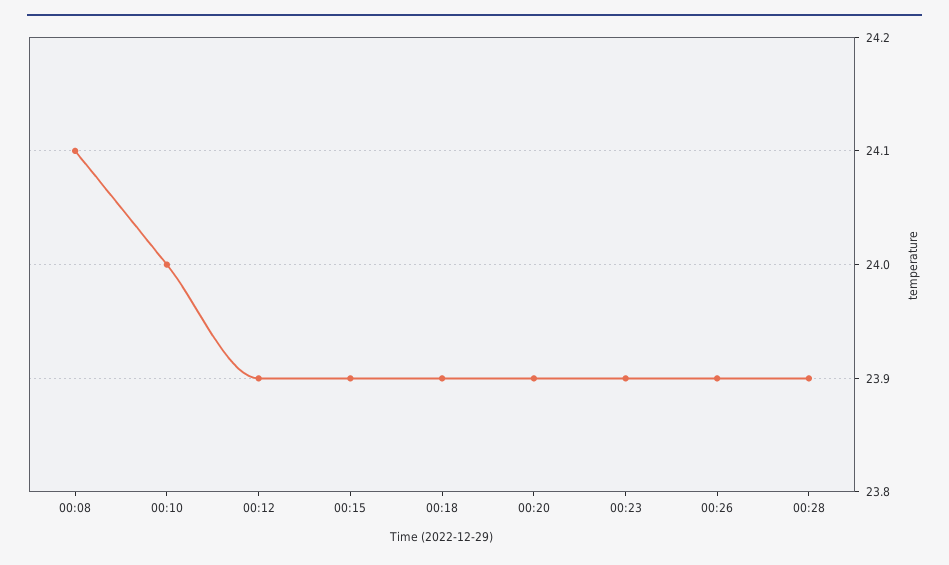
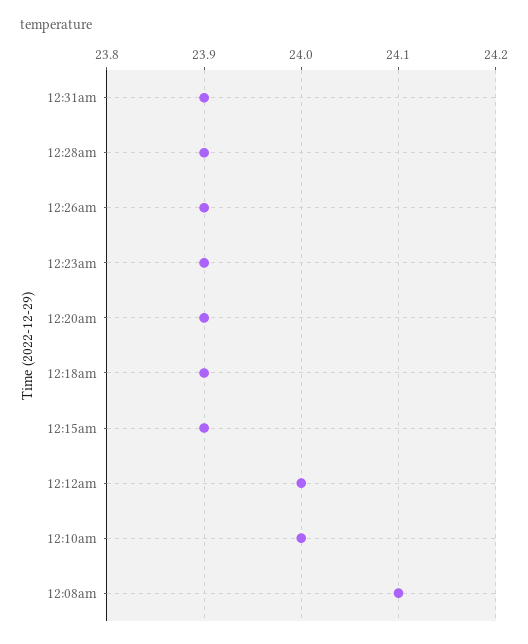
00:12: 23.9 -> 24
12:31am: none -> 23.9

